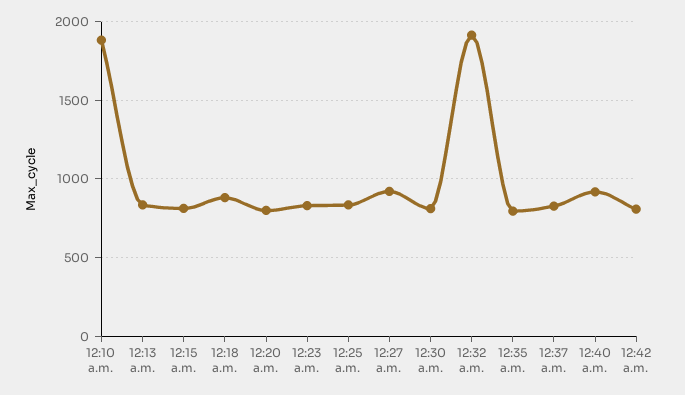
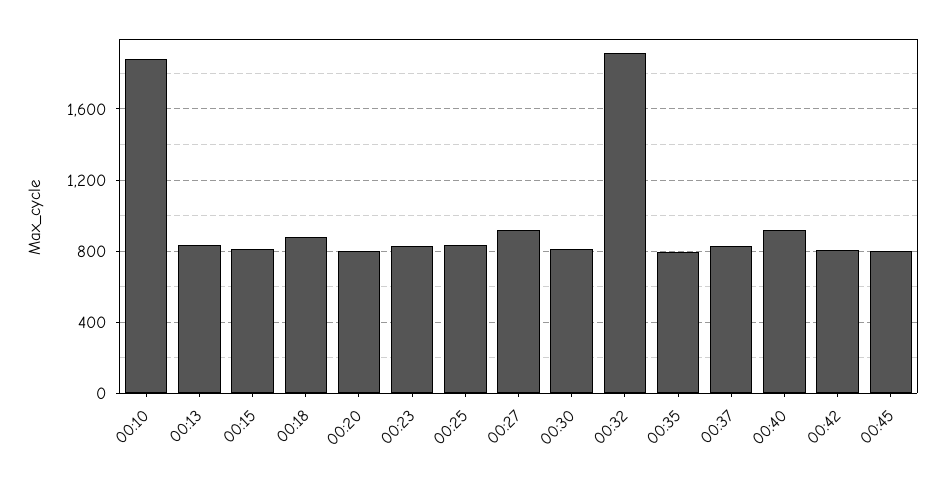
00:45: none -> 800

